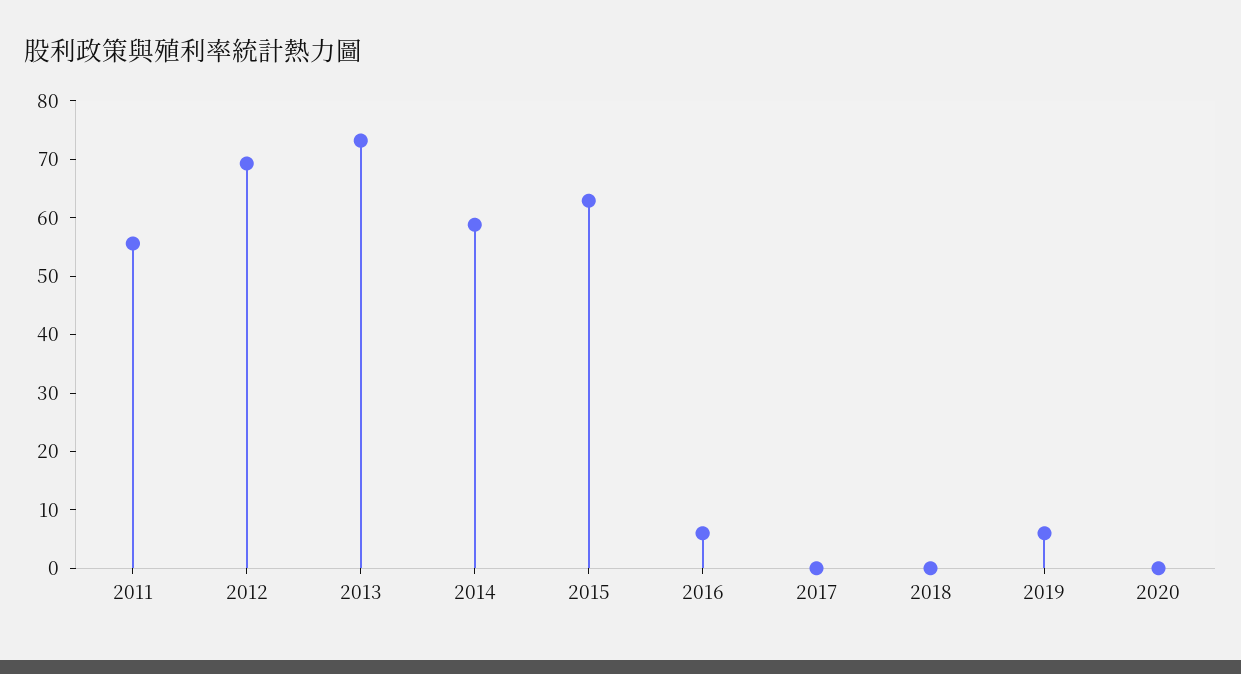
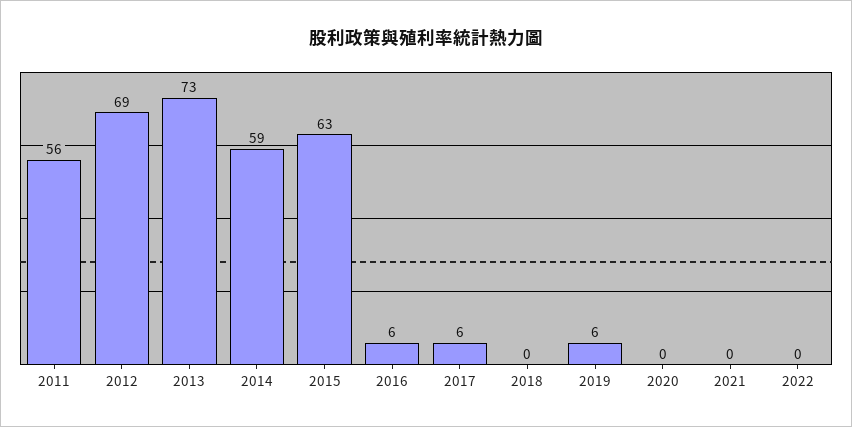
2017: 0 -> 6
2021: none -> 0
2022: none -> 0

